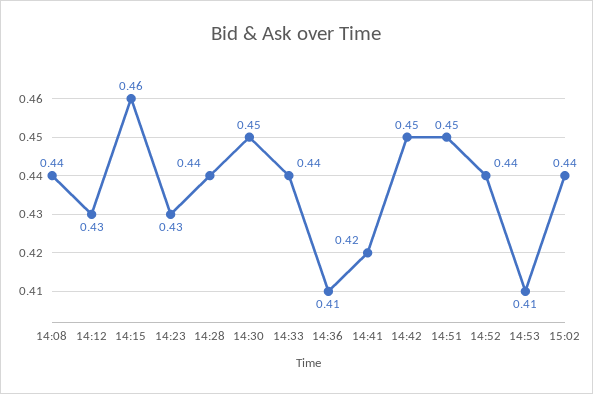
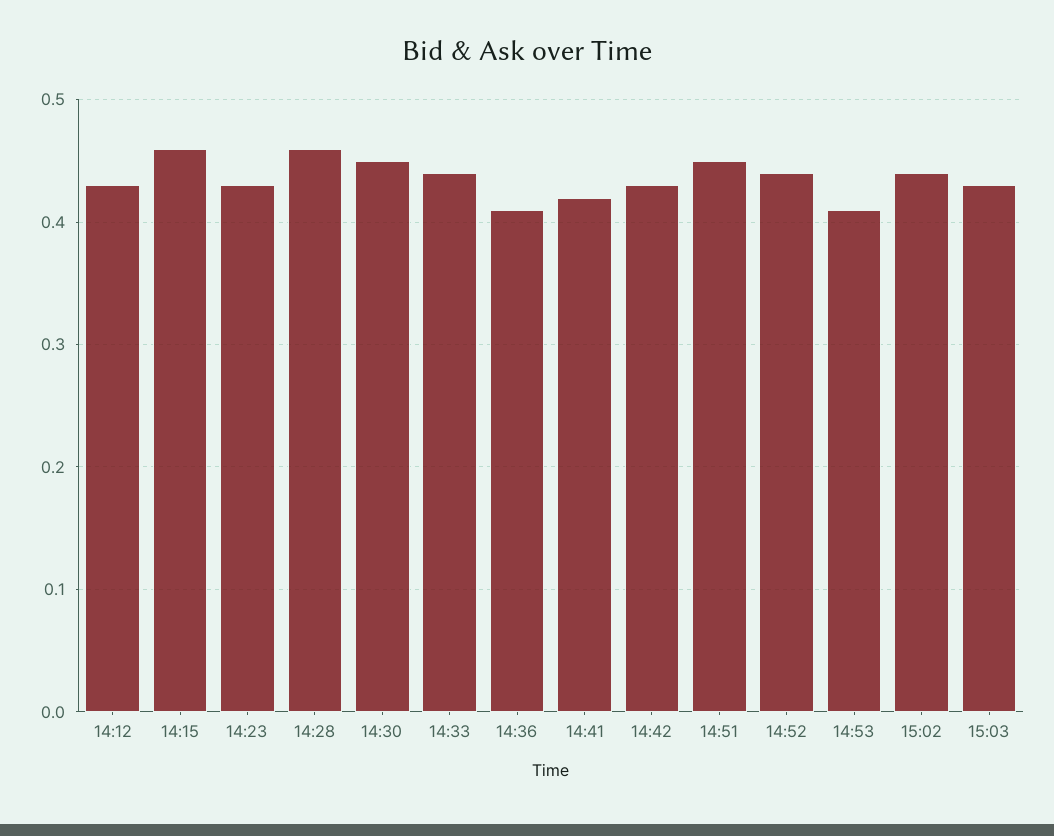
14:08: 0.44 -> none
14:28: 0.44 -> 0.46
14:42: 0.45 -> 0.43
15:03: none -> 0.43

